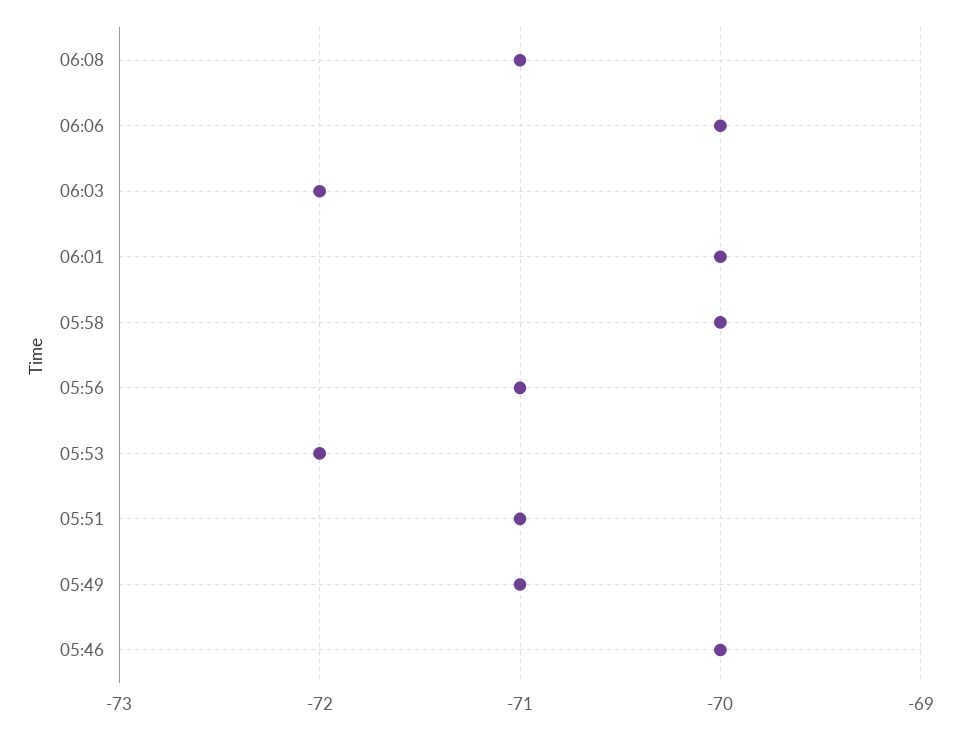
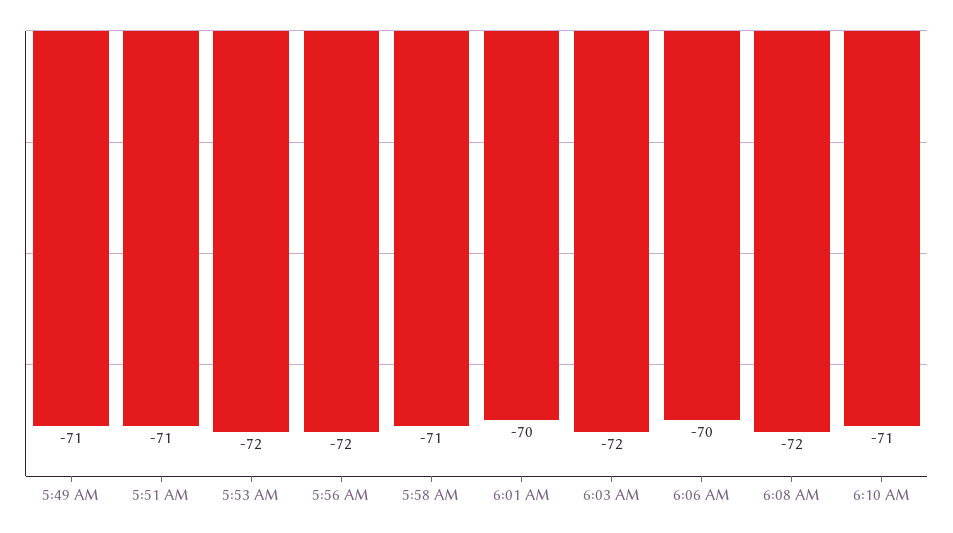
06:08: -71 -> -72
05:58: -70 -> -71
05:56: -71 -> -72
05:46: -70 -> none
6:10 AM: none -> -71

